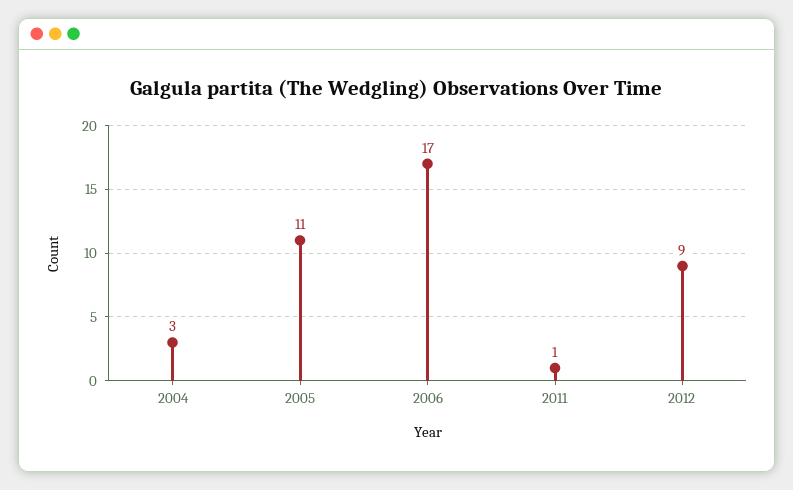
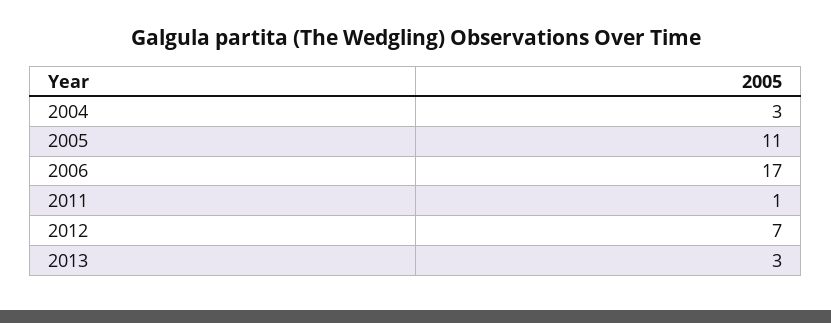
2012: 9 -> 7
2013: none -> 3

